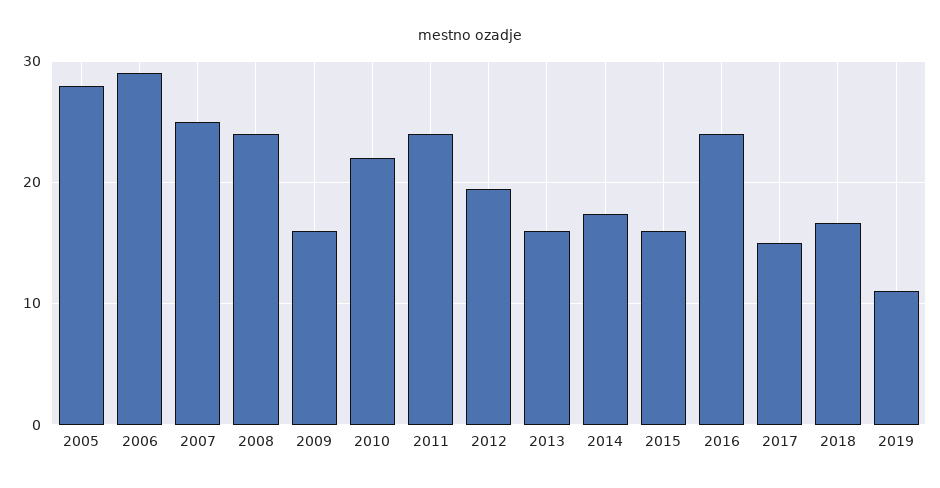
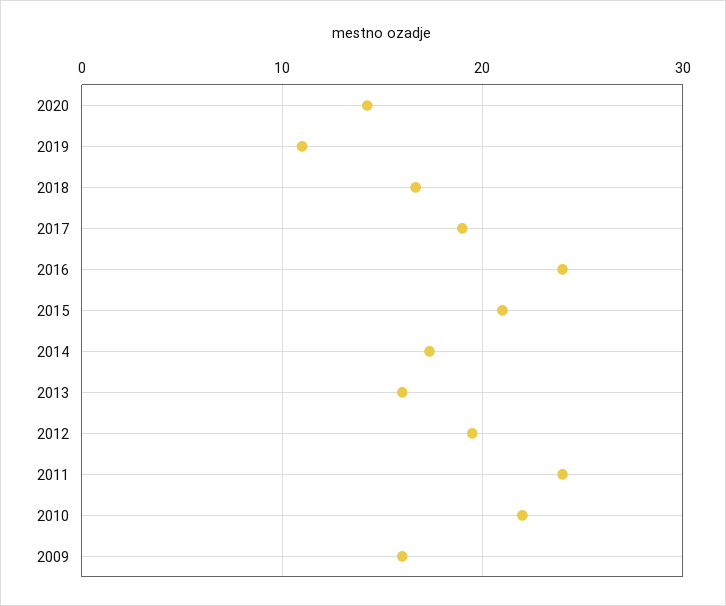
2005: 28 -> none
2006: 29 -> none
2007: 25 -> none
2008: 24 -> none
2015: 16 -> 21
2017: 15 -> 19
2020: none -> 14

